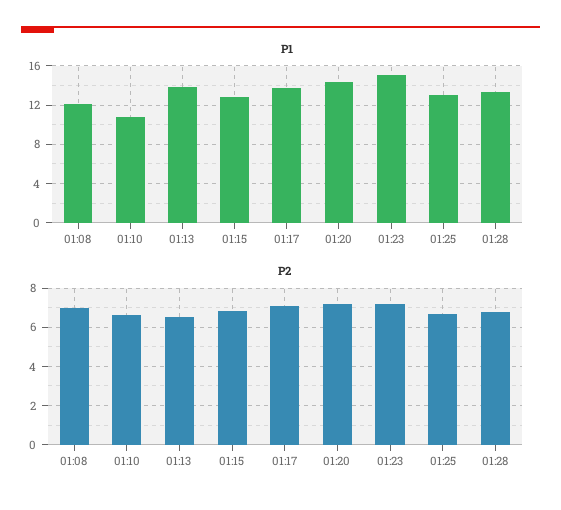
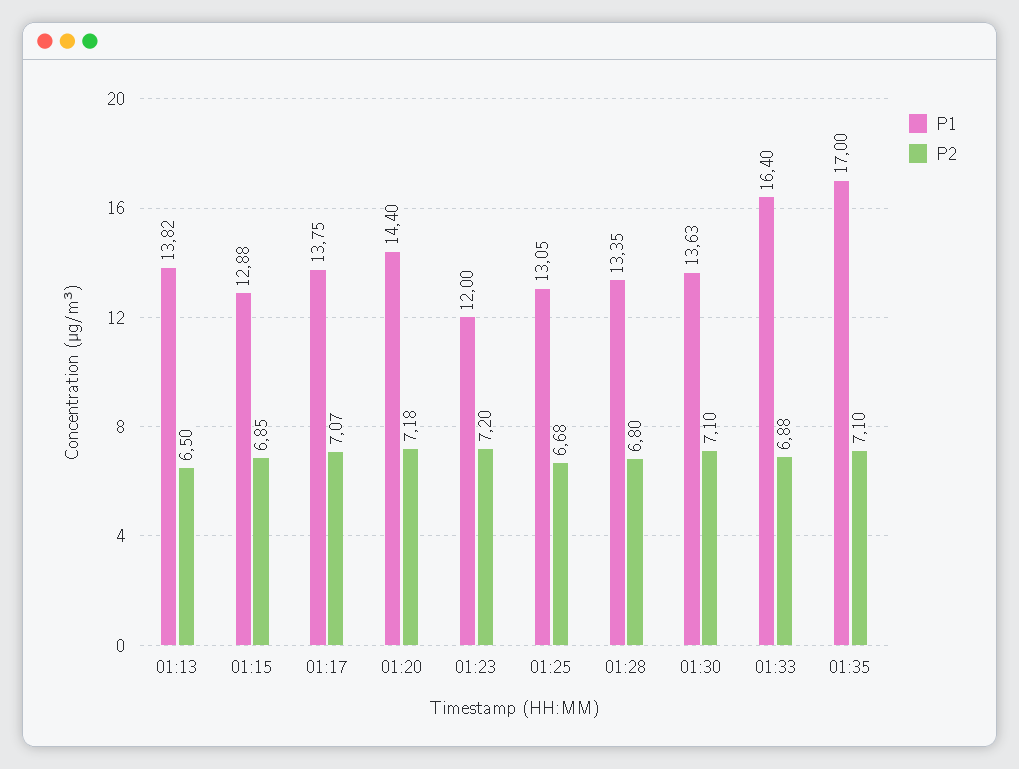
P1, 01:08: 12 -> none
P1, 01:10: 11 -> none
P1, 01:23: 15 -> 12
P2, 01:08: 7 -> none
P2, 01:10: 6.5 -> none
P1, 01:30: none -> 13.63
P2, 01:30: none -> 7.1
P1, 01:33: none -> 16.4
P2, 01:33: none -> 6.88
P1, 01:35: none -> 17
P2, 01:35: none -> 7.1

